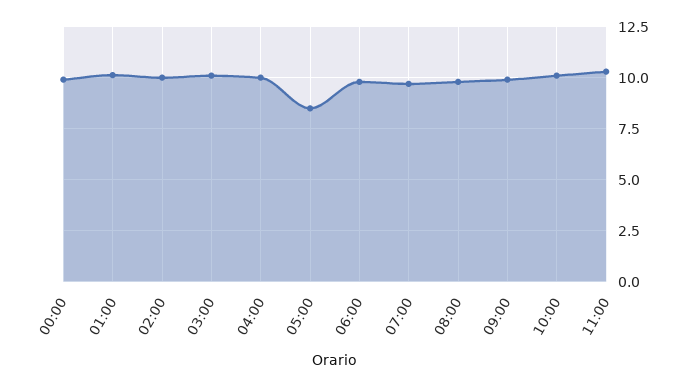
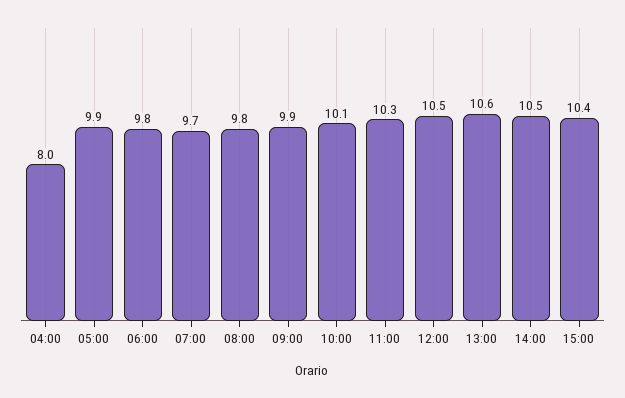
00:00: 10 -> none
01:00: 10 -> none
02:00: 10 -> none
03:00: 10 -> none
04:00: 10 -> 8
05:00: 8.5 -> 9.9
12:00: none -> 10.5
13:00: none -> 10.6
14:00: none -> 10.5
15:00: none -> 10.4

